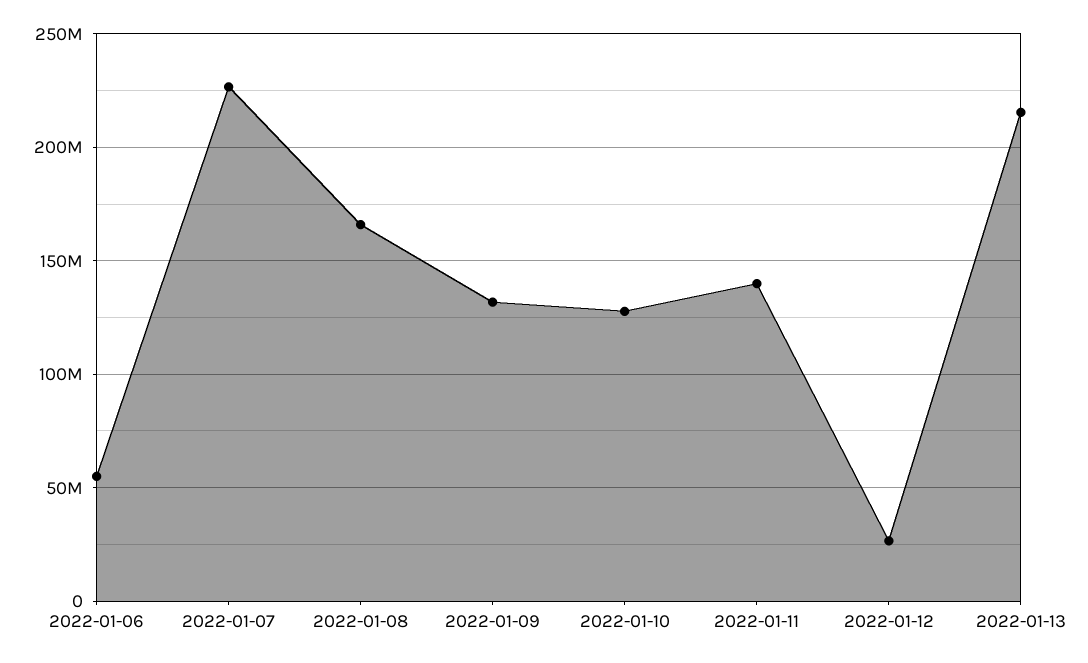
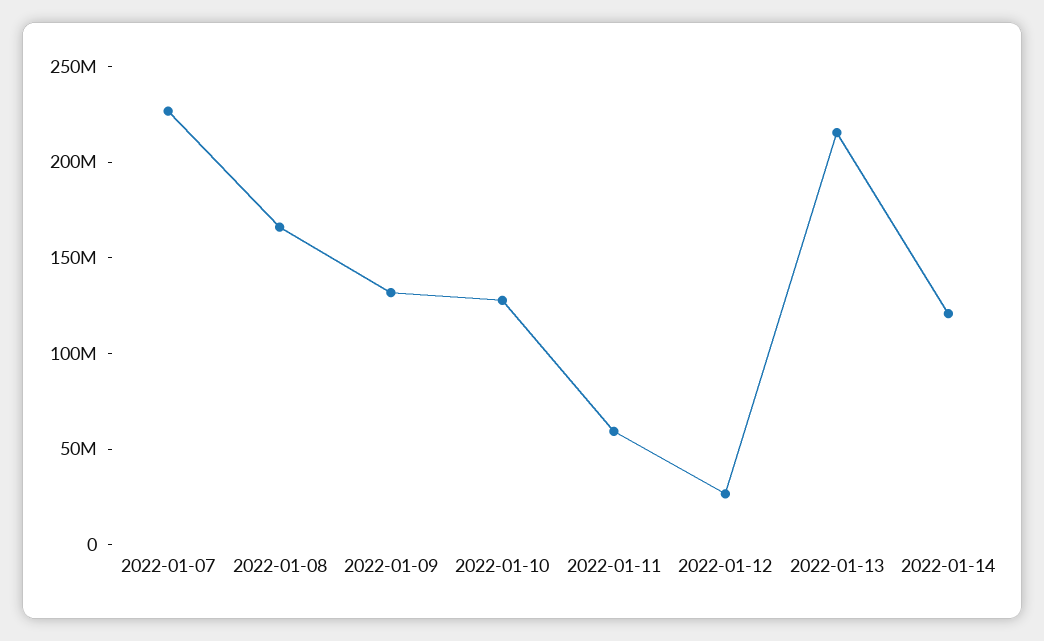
2022-01-06: 55000000 -> none
2022-01-11: 140000000 -> 60000000
2022-01-14: none -> 120000000

